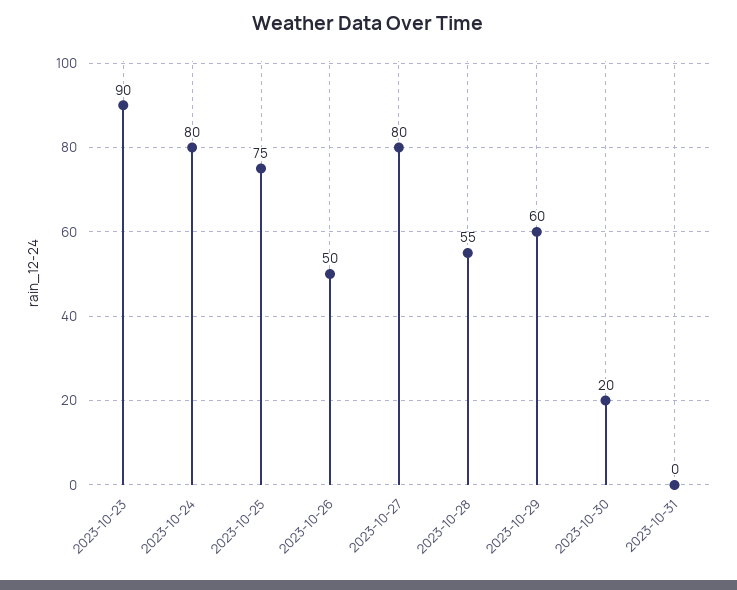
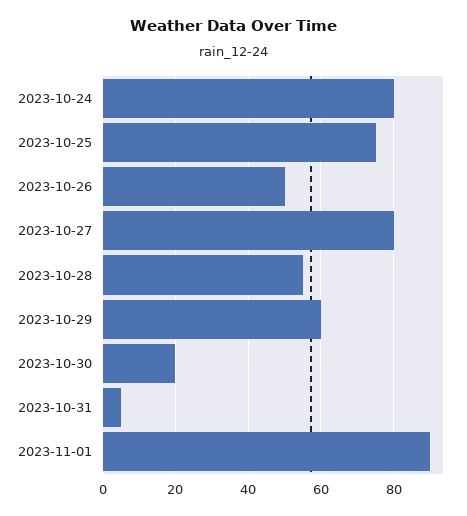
2023-10-23: 90 -> none
2023-10-31: 0 -> 5
2023-11-01: none -> 90

